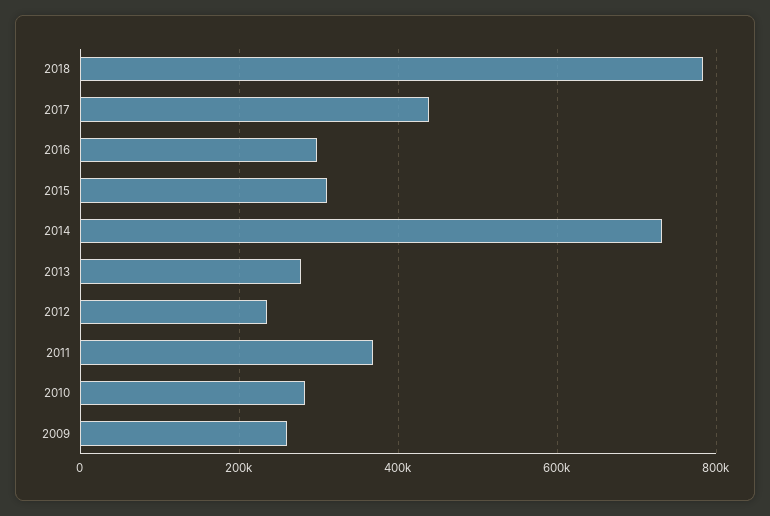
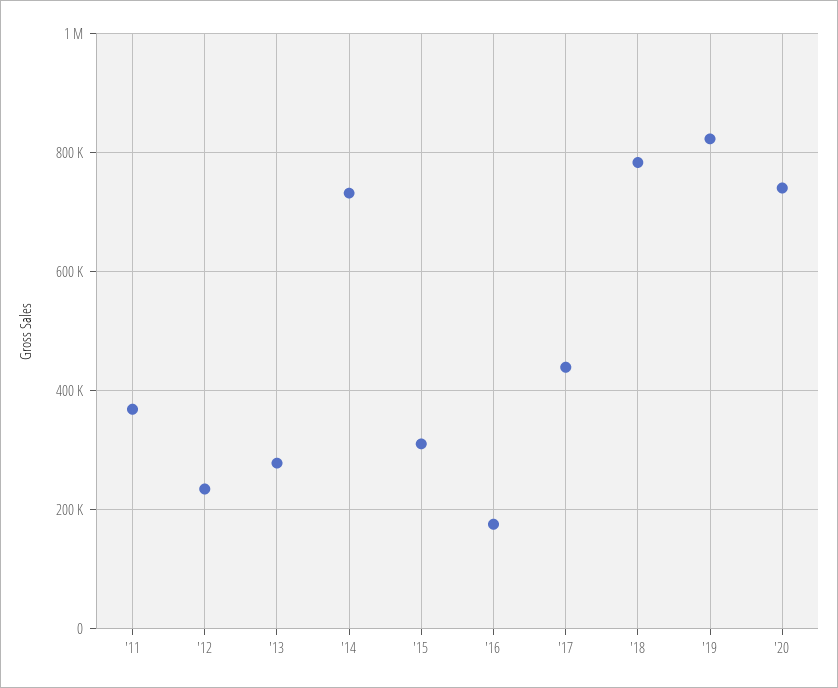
2016: 300000 -> 180000
2010: 280000 -> none
2009: 260000 -> none
'19: none -> 820000
'20: none -> 740000

